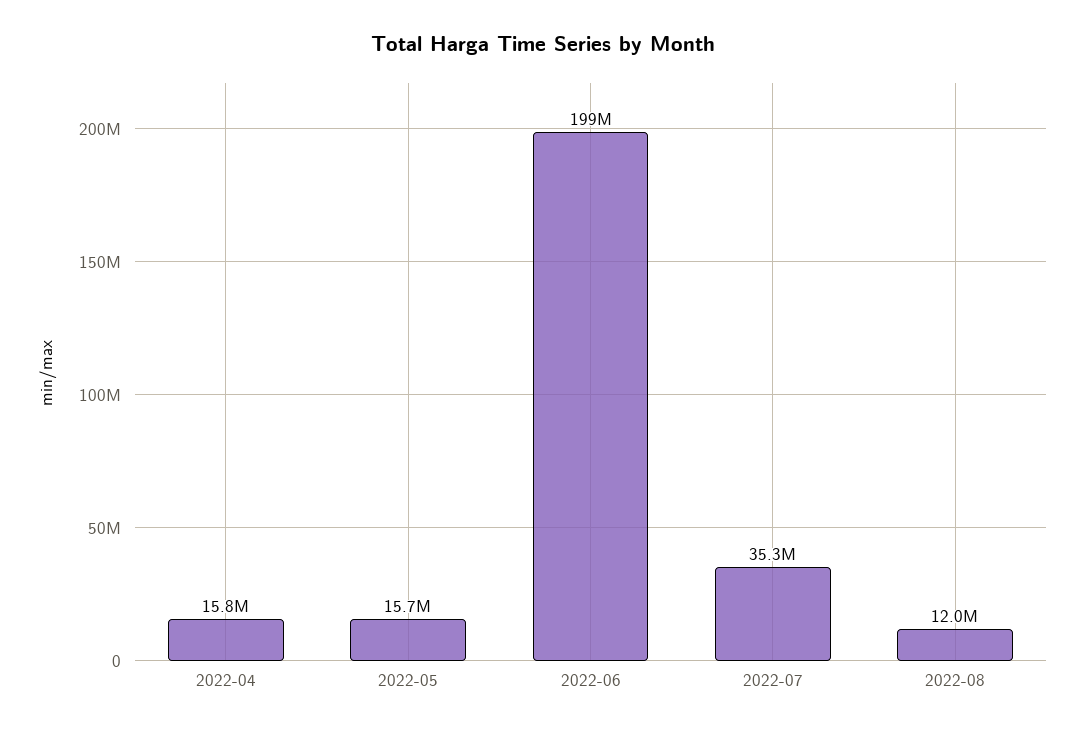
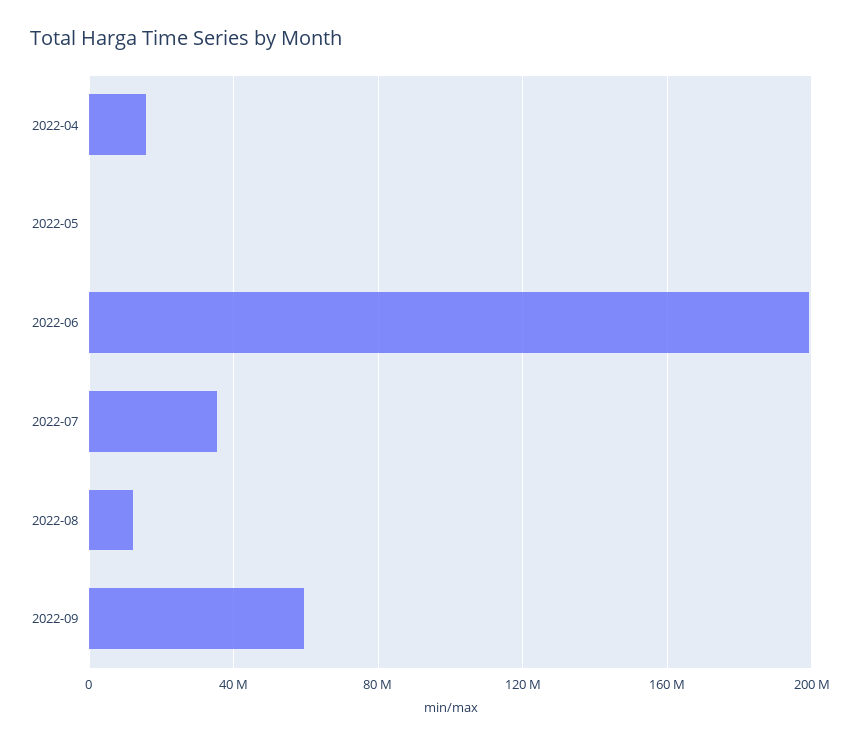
2022-05: 15700000 -> 0
2022-09: none -> 60000000

